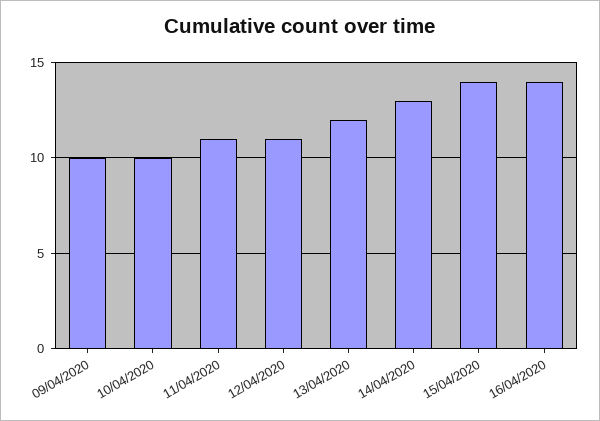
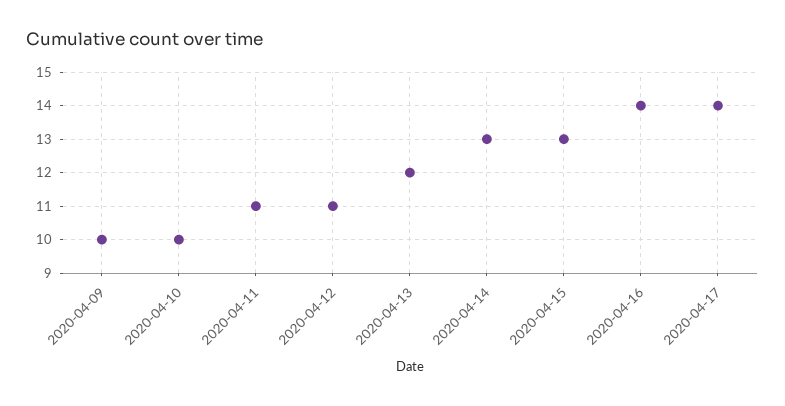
15/04/2020: 14 -> 13
2020-04-17: none -> 14

